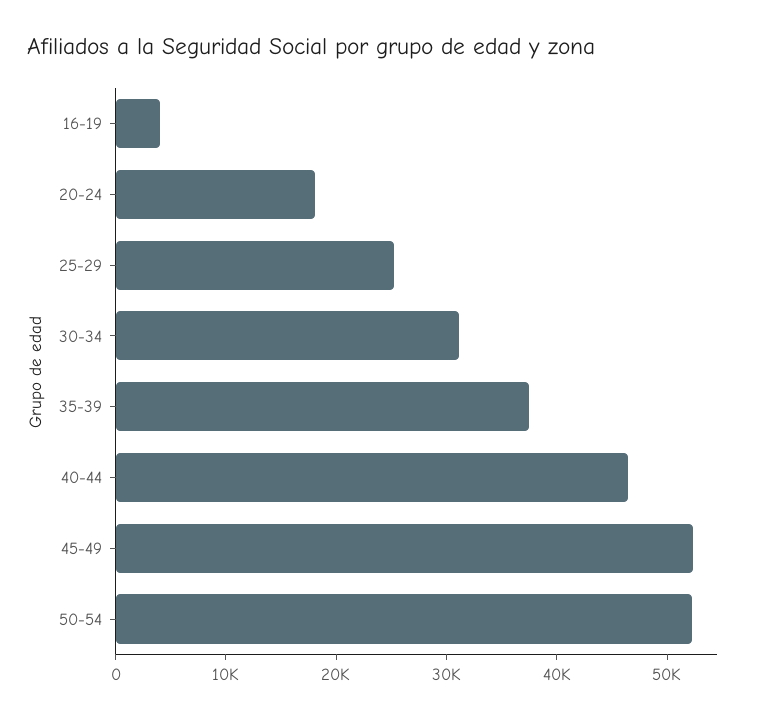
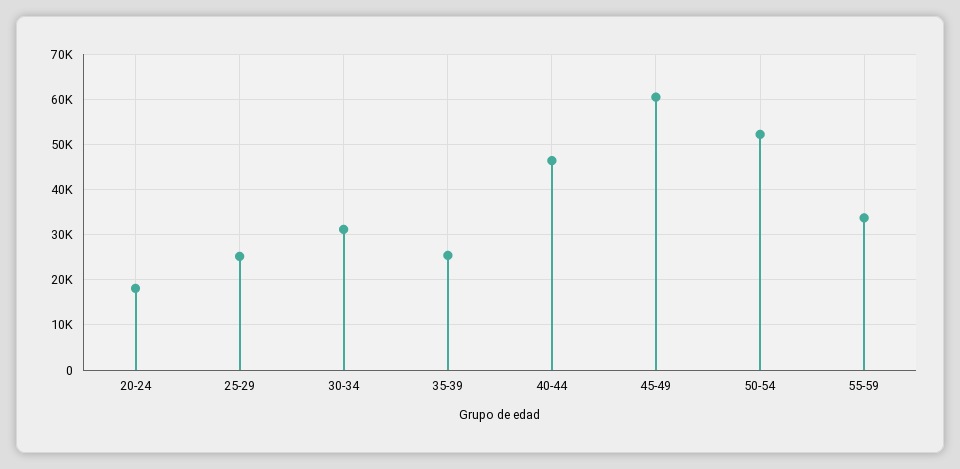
16-19: 4000 -> none
35-39: 38000 -> 26000
45-49: 52000 -> 60000
55-59: none -> 34000

